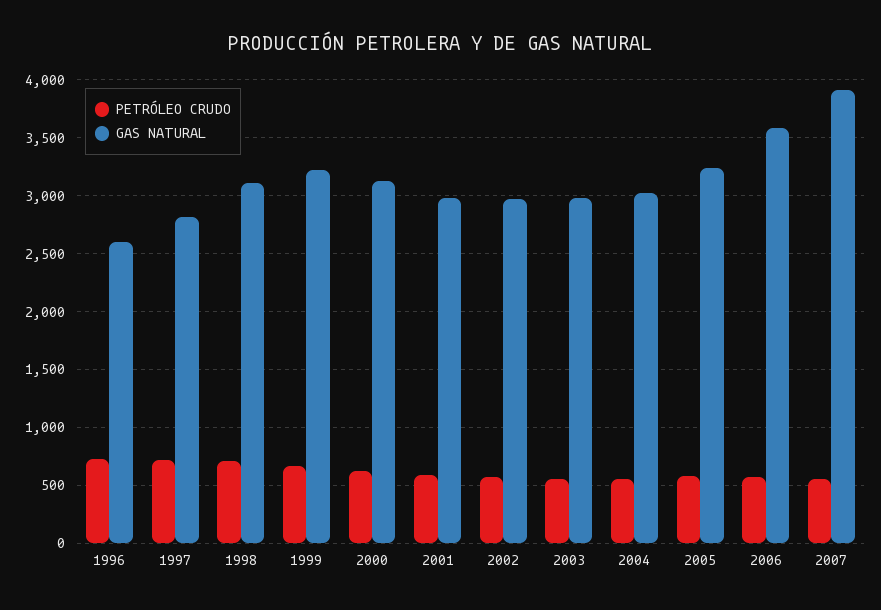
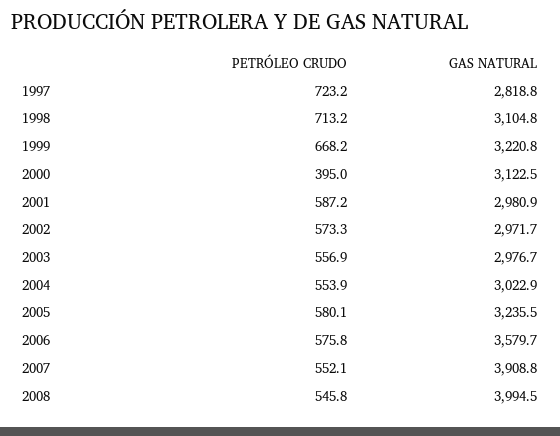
PETRÓLEO CRUDO, 1996: 700 -> none
GAS NATURAL, 1996: 2600 -> none
PETRÓLEO CRUDO, 2000: 600 -> 395
PETRÓLEO CRUDO, 2008: none -> 545.8
GAS NATURAL, 2008: none -> 3994.5

